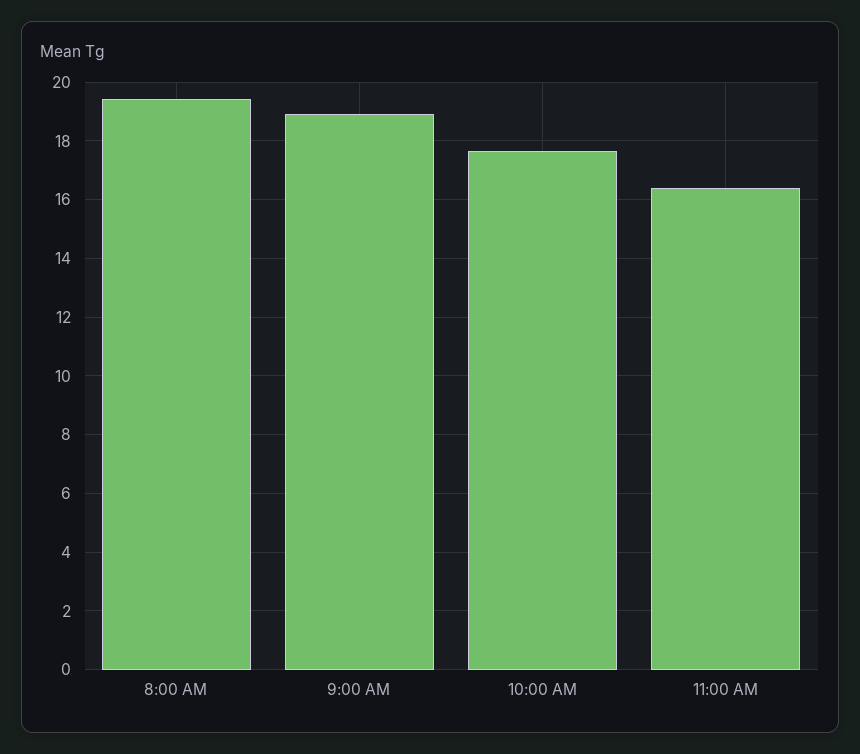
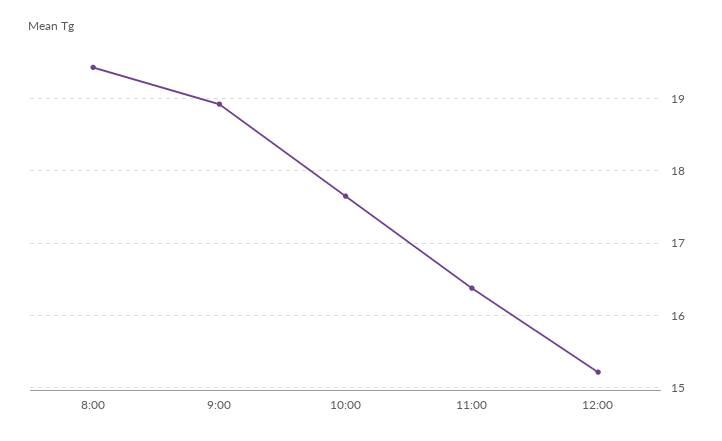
12:00: none -> 15.2

